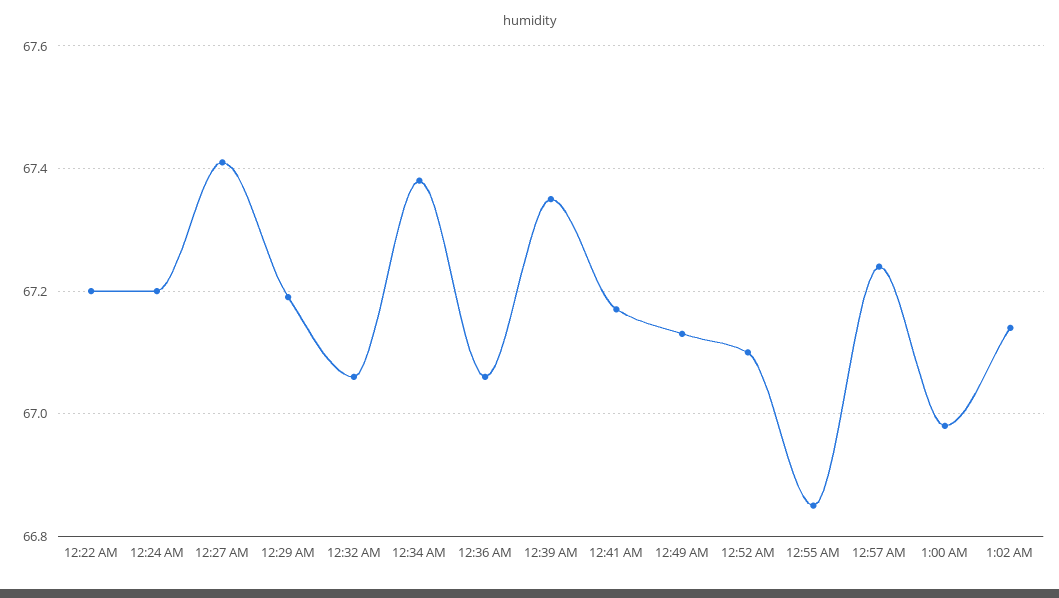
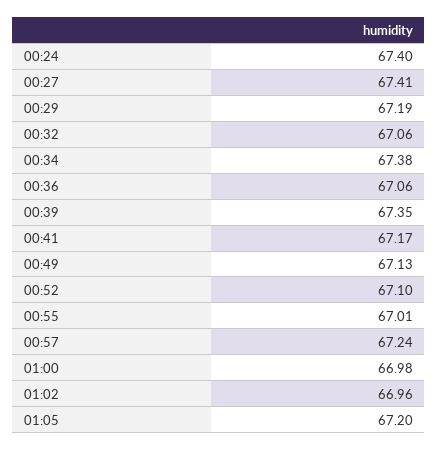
12:22 AM: 67.2 -> none
12:24 AM: 67.2 -> 67.4
12:55 AM: 66.85 -> 67.01
1:02 AM: 67.15 -> 66.96
01:05: none -> 67.2

